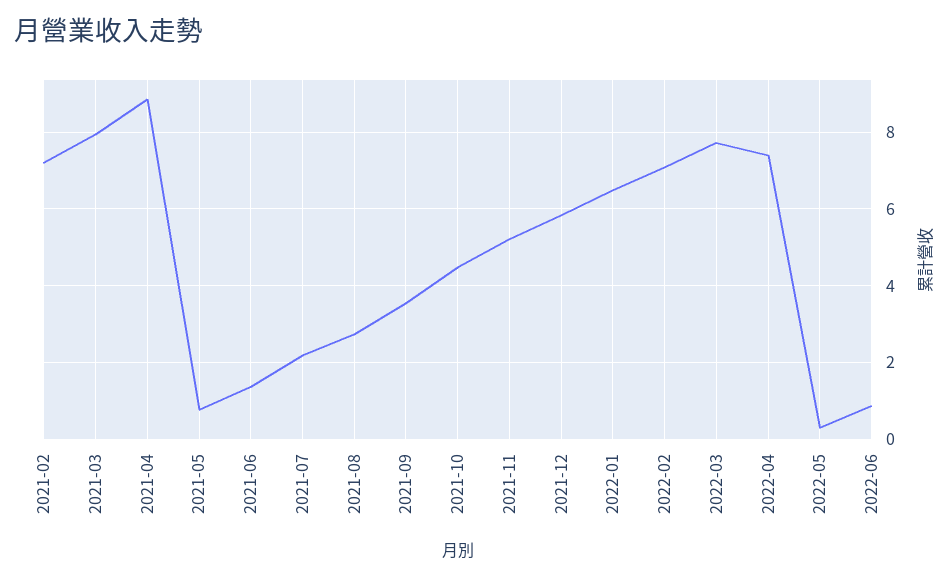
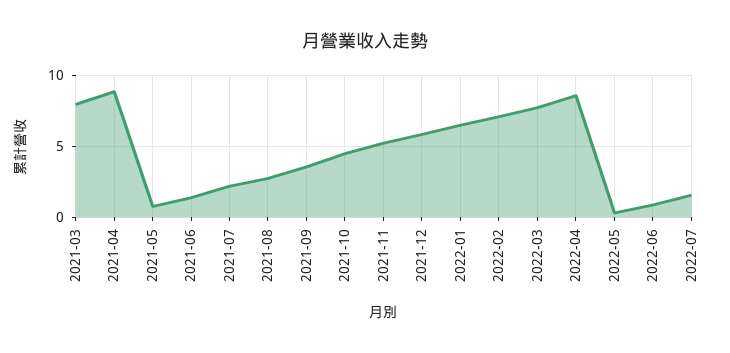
2021-02: 7.2 -> none
2022-04: 7.4 -> 8.5
2022-07: none -> 1.5

